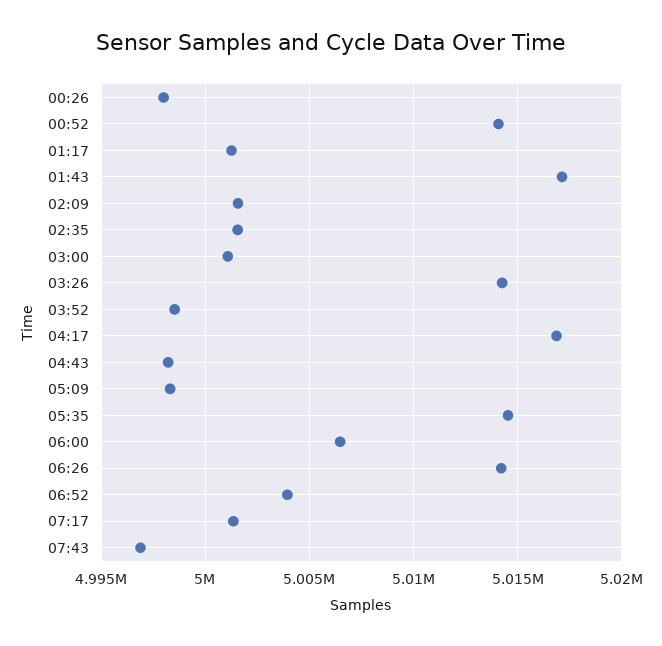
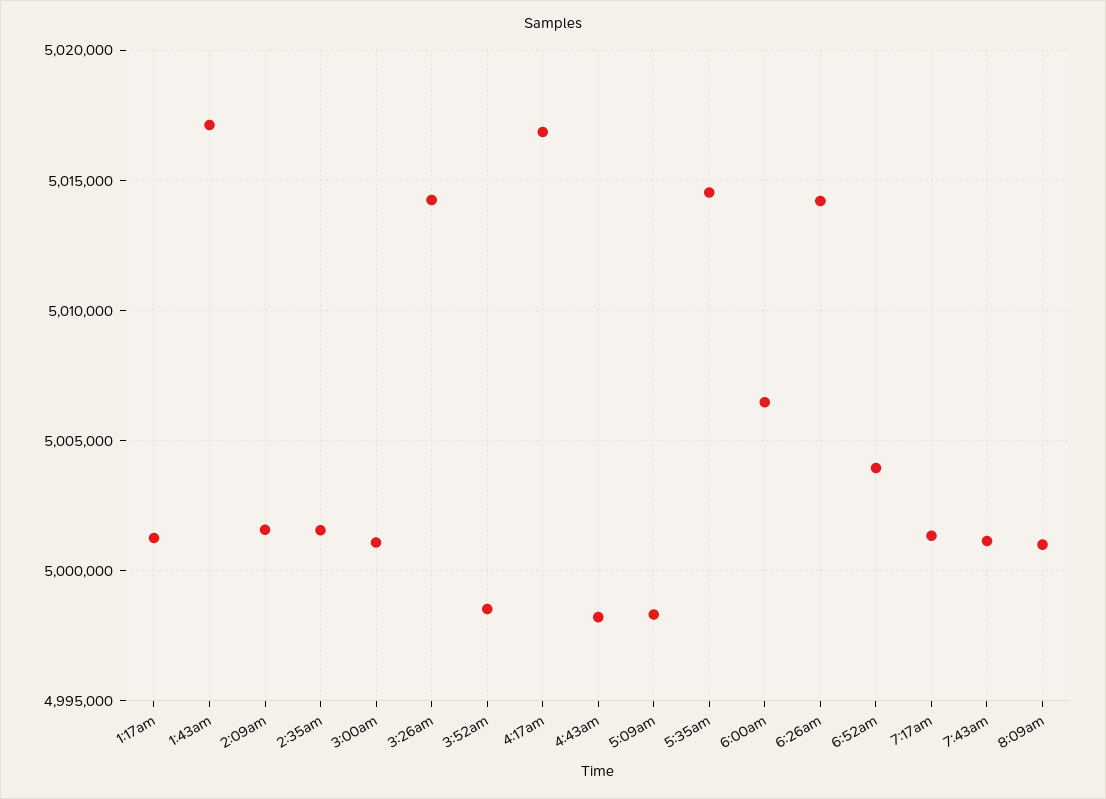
00:26: 4998000 -> none
00:52: 5014000 -> none
07:43: 4997000 -> 5001000
8:09am: none -> 5001000

